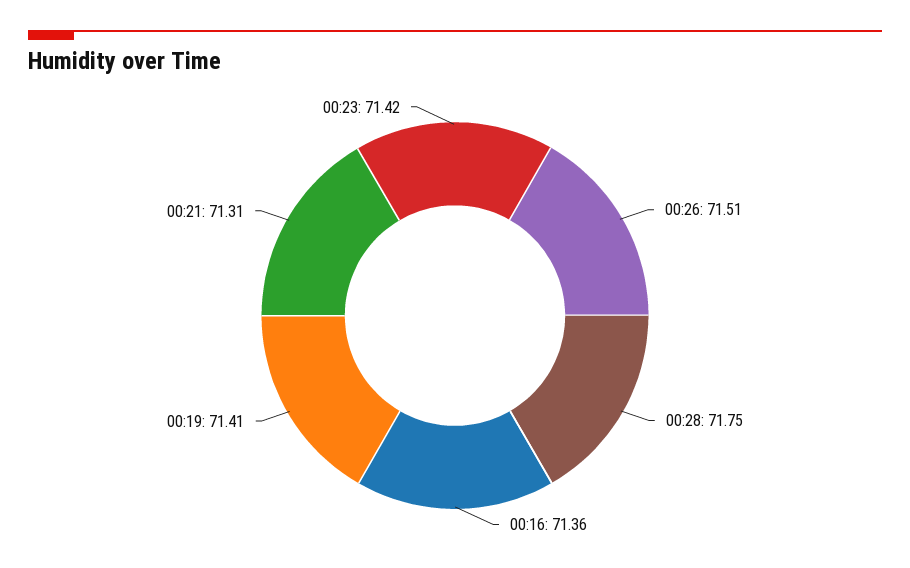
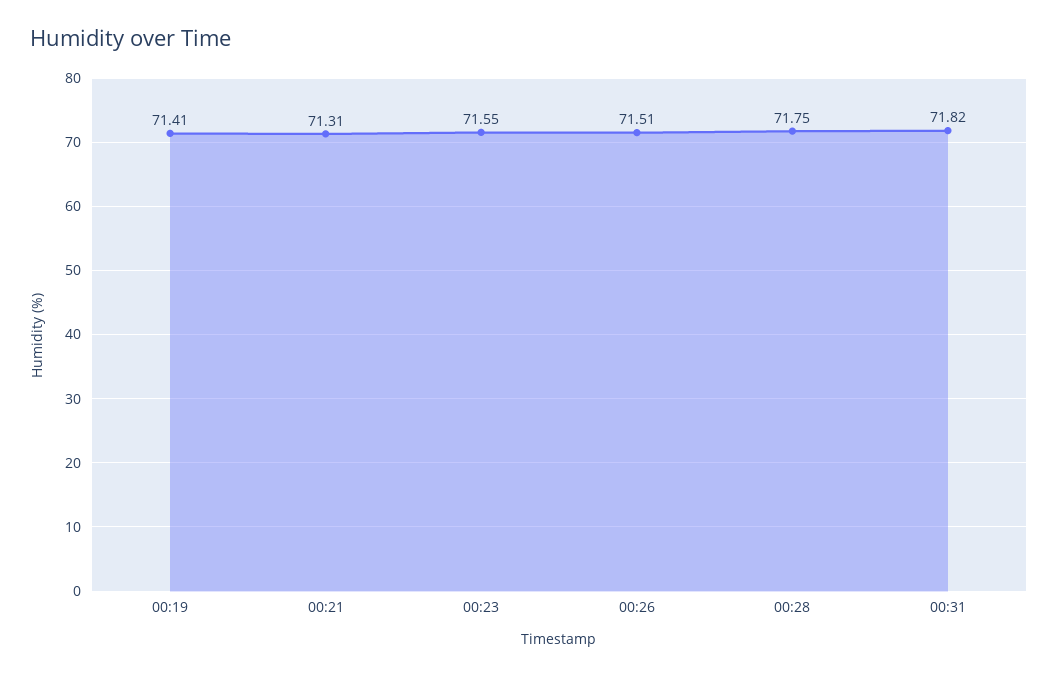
00:16: 71.36 -> none
00:23: 71.42 -> 71.55
00:31: none -> 71.82

